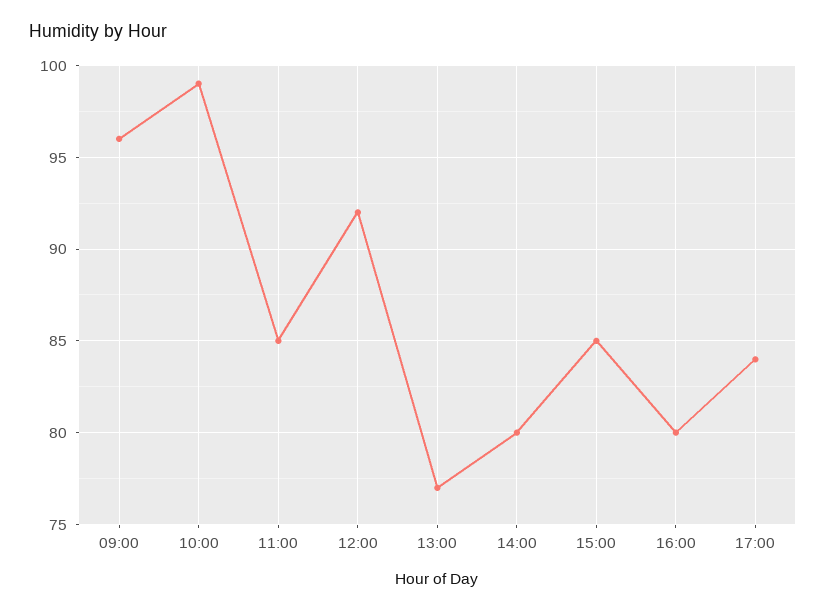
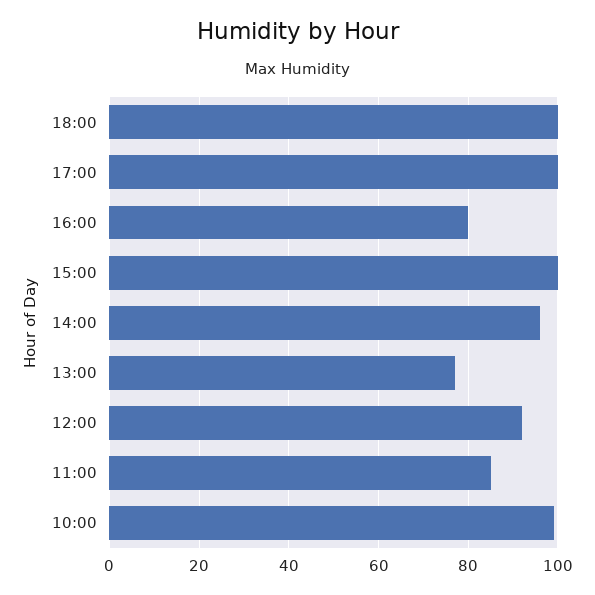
09:00: 96 -> none
14:00: 80 -> 95
15:00: 85 -> 100
17:00: 84 -> 100
18:00: none -> 100

